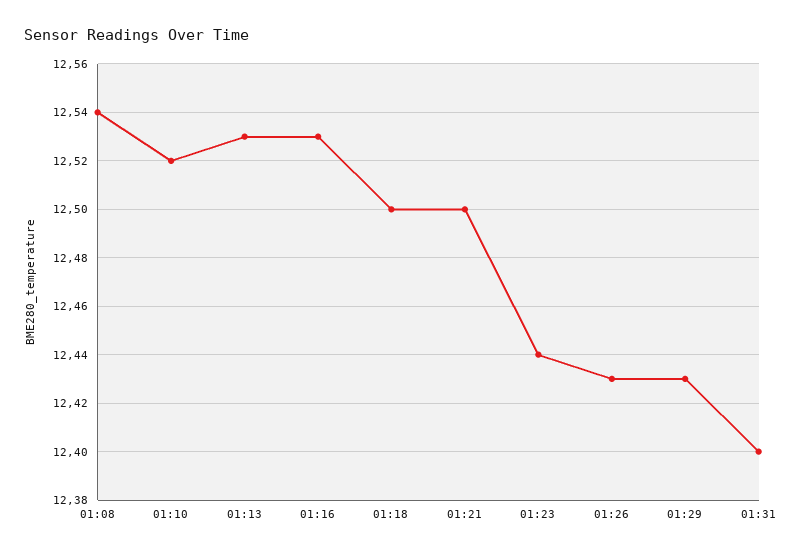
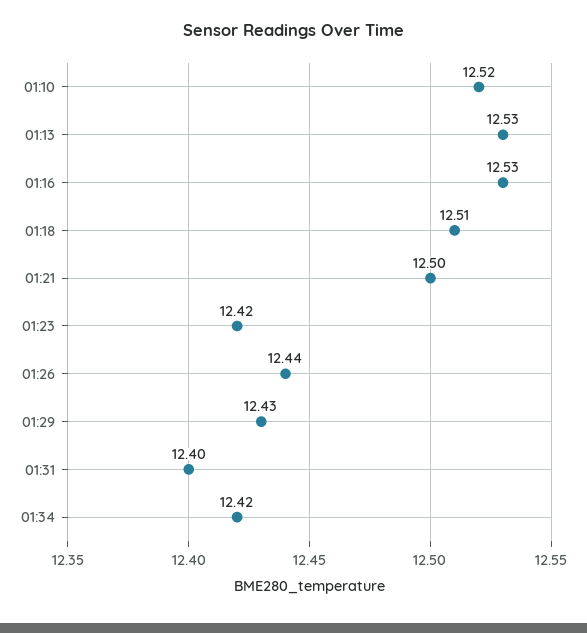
01:08: 12.54 -> none
01:18: 12.5 -> 12.51
01:23: 12.44 -> 12.42
01:26: 12.43 -> 12.44
01:34: none -> 12.42

